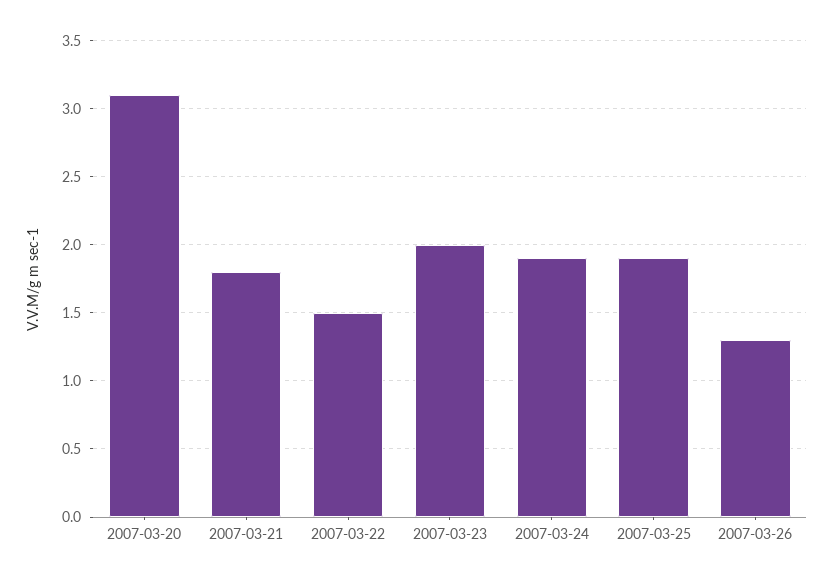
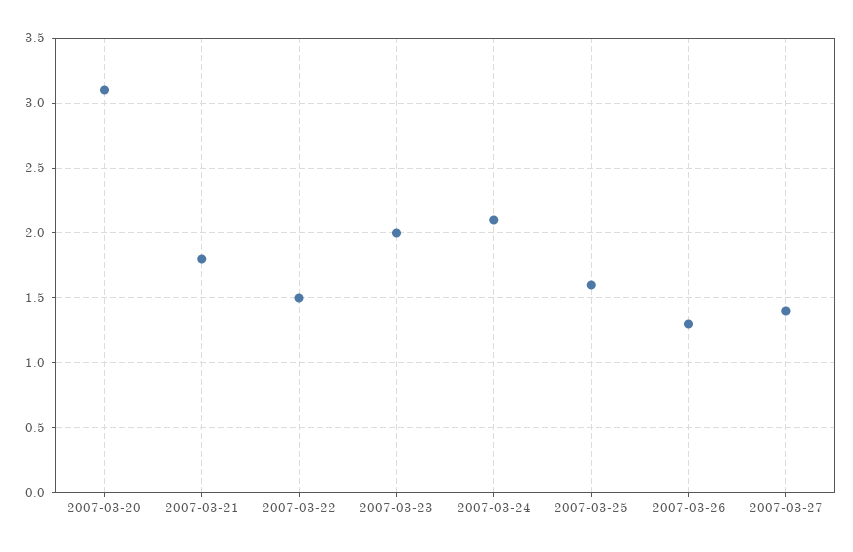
2007-03-24: 1.9 -> 2.1
2007-03-25: 1.9 -> 1.6
2007-03-27: none -> 1.4

